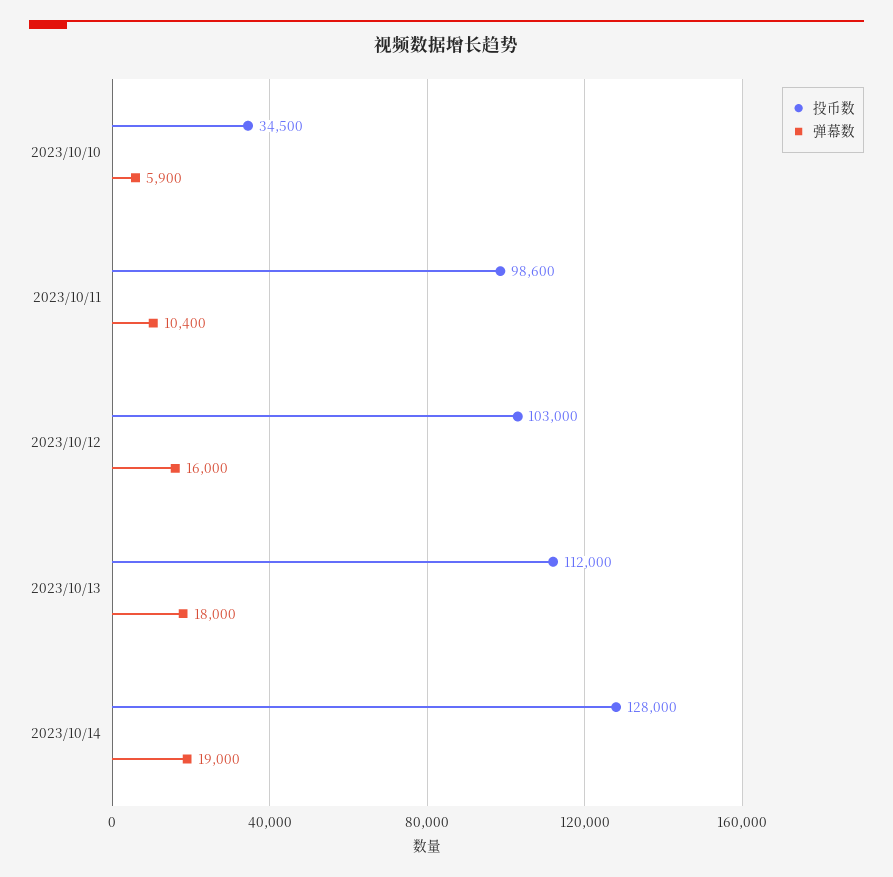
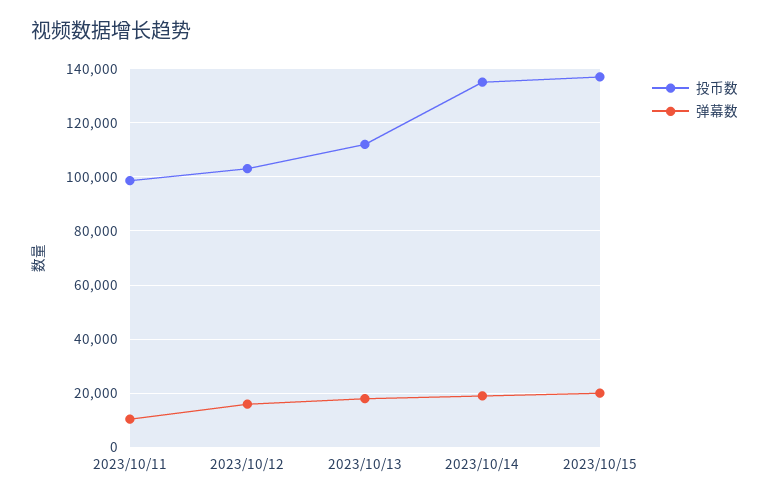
投币数, 2023/10/10: 34500 -> none
弹幕数, 2023/10/10: 5900 -> none
投币数, 2023/10/14: 128000 -> 135000
投币数, 2023/10/15: none -> 137500
弹幕数, 2023/10/15: none -> 20000

